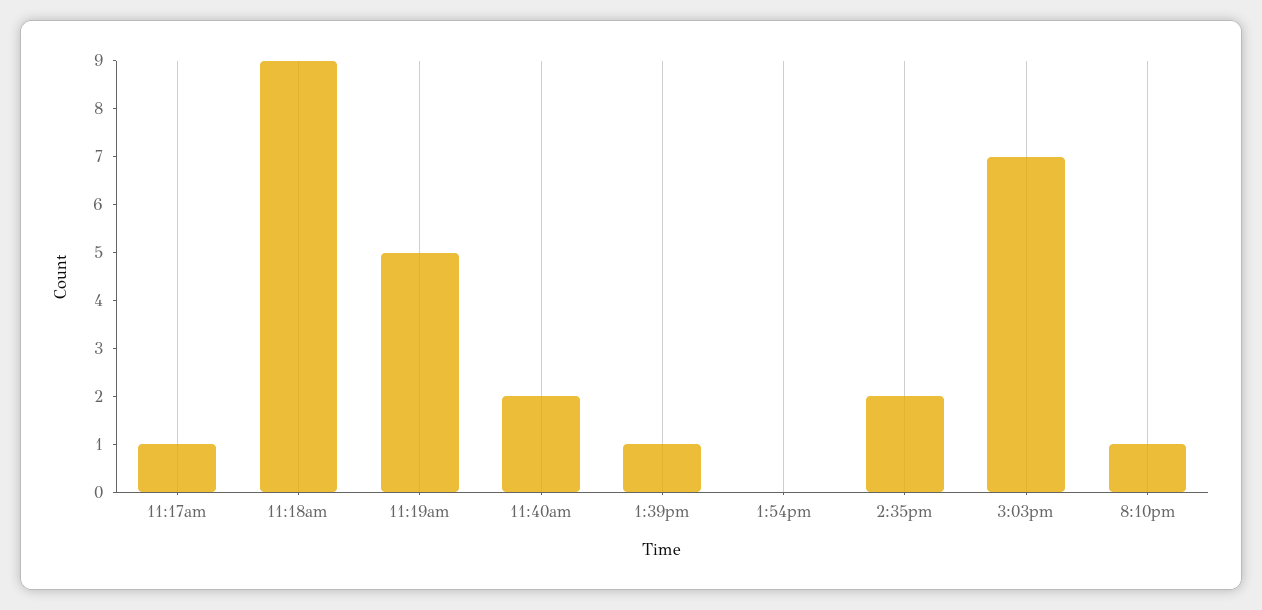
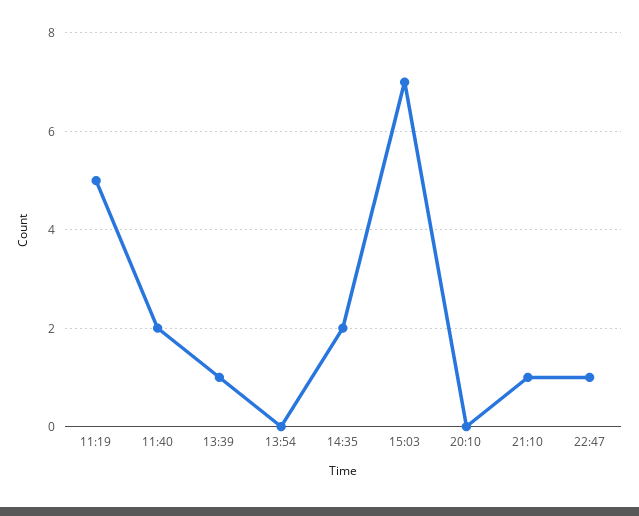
11:17am: 1 -> none
11:18am: 9 -> none
8:10pm: 1 -> 0
21:10: none -> 1
22:47: none -> 1

